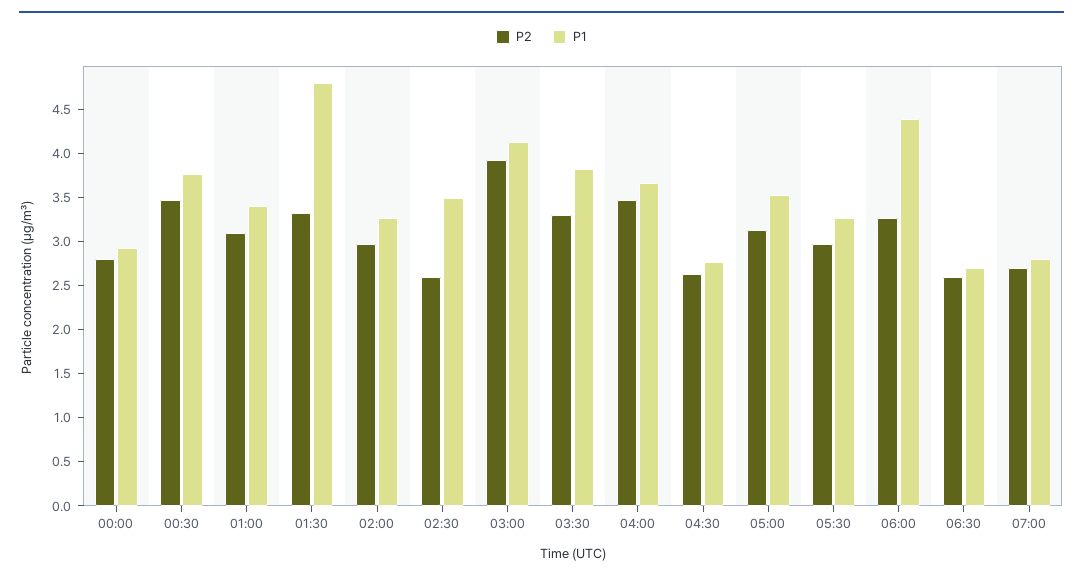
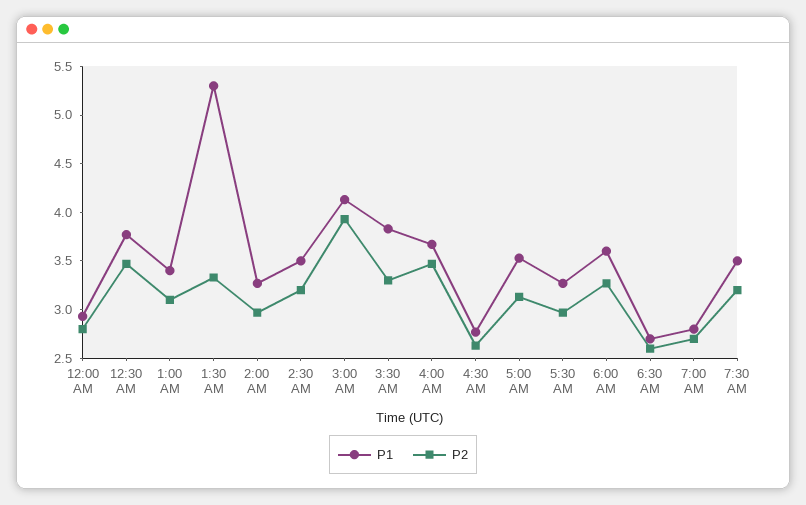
P1, 01:30: 4.8 -> 5.3
P2, 02:30: 2.6 -> 3.2
P1, 06:00: 4.4 -> 3.6
P1, 7:30 AM: none -> 3.5
P2, 7:30 AM: none -> 3.2

